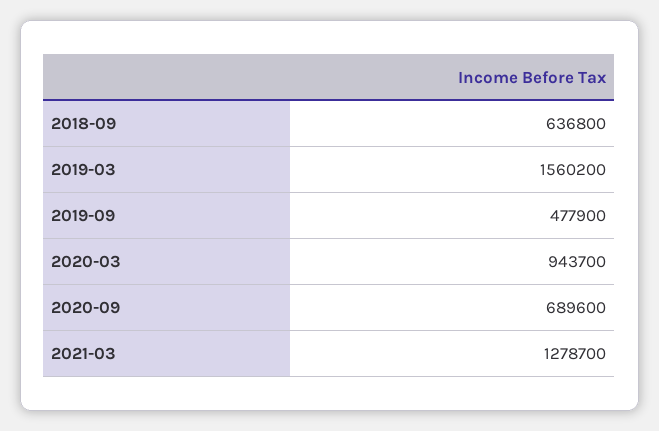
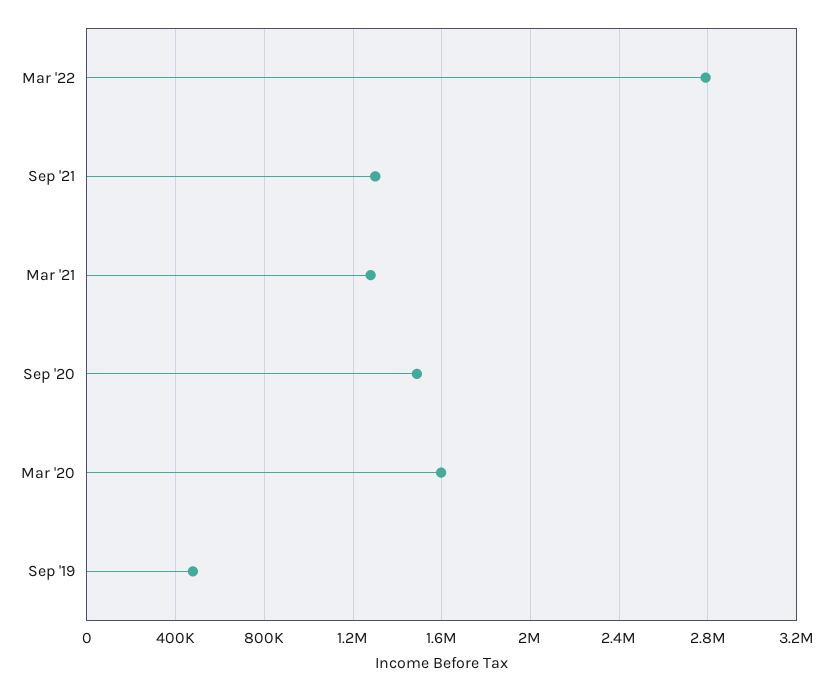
2018-09: 636800 -> none
2019-03: 1560200 -> none
2020-03: 943700 -> 1600000
2020-09: 689600 -> 1500000
Mar '22: none -> 2800000
Sep '21: none -> 1300000

